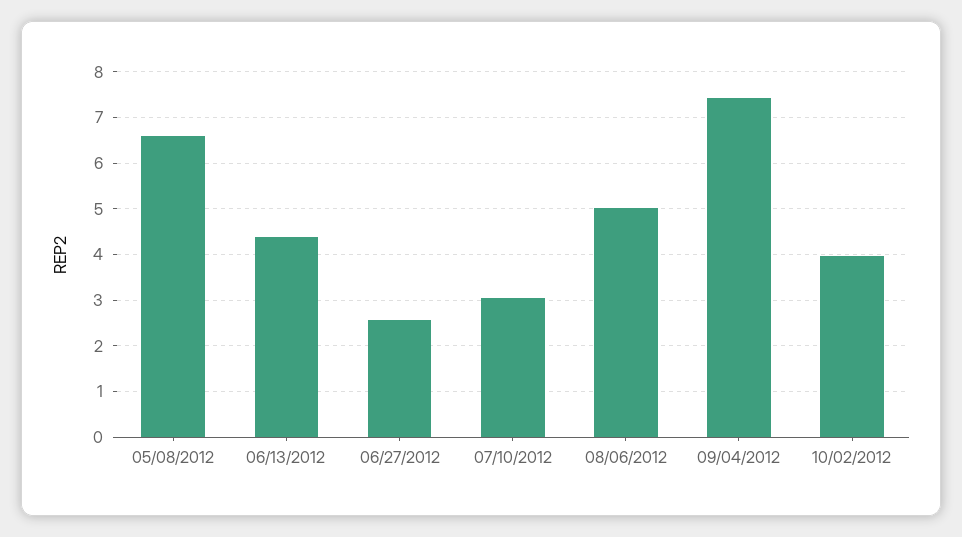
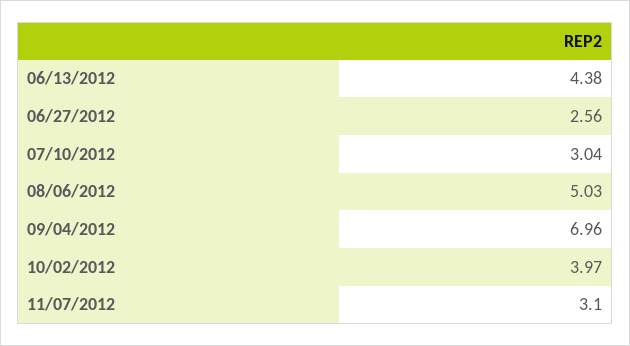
05/08/2012: 6.6 -> none
09/04/2012: 7.4 -> 6.96
11/07/2012: none -> 3.1

